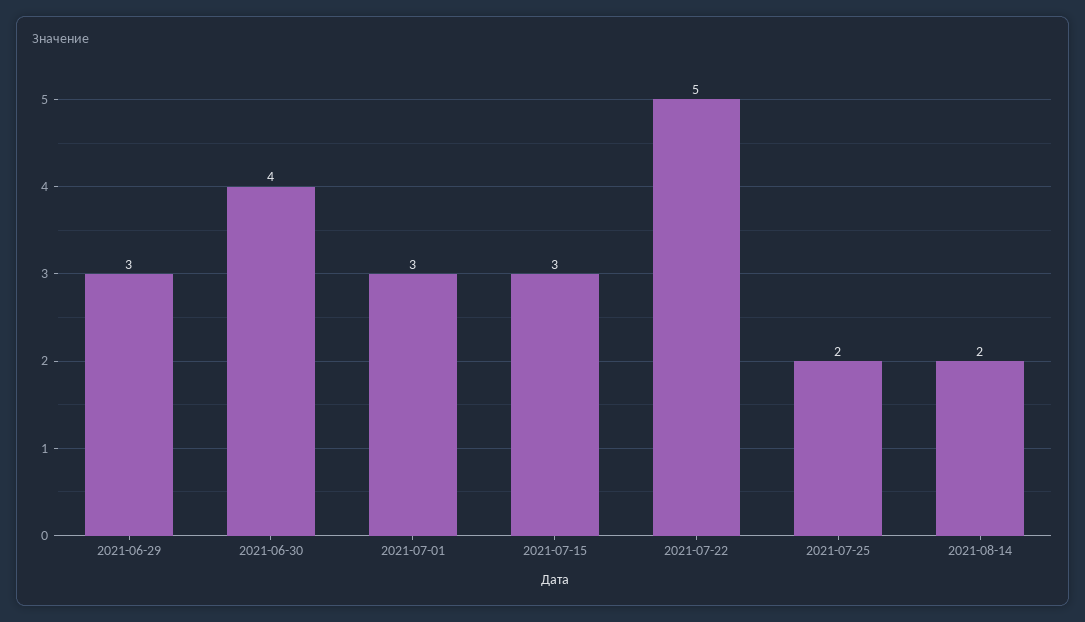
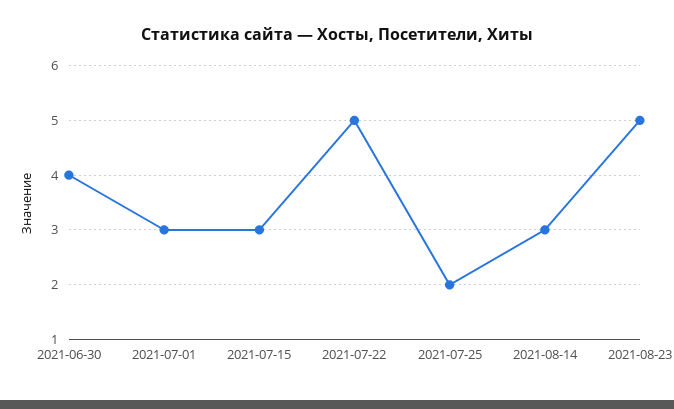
2021-06-29: 3 -> none
2021-08-14: 2 -> 3
2021-08-23: none -> 5

